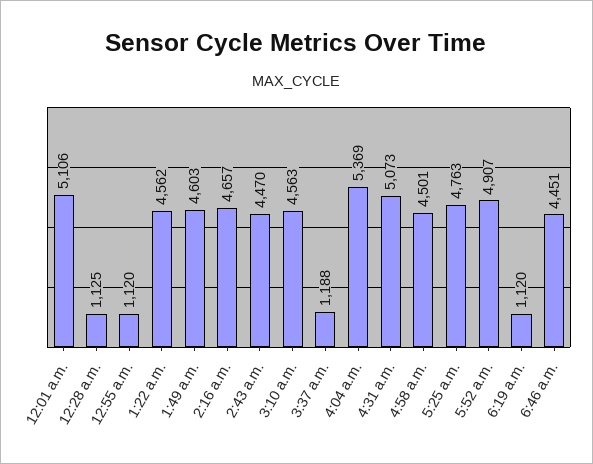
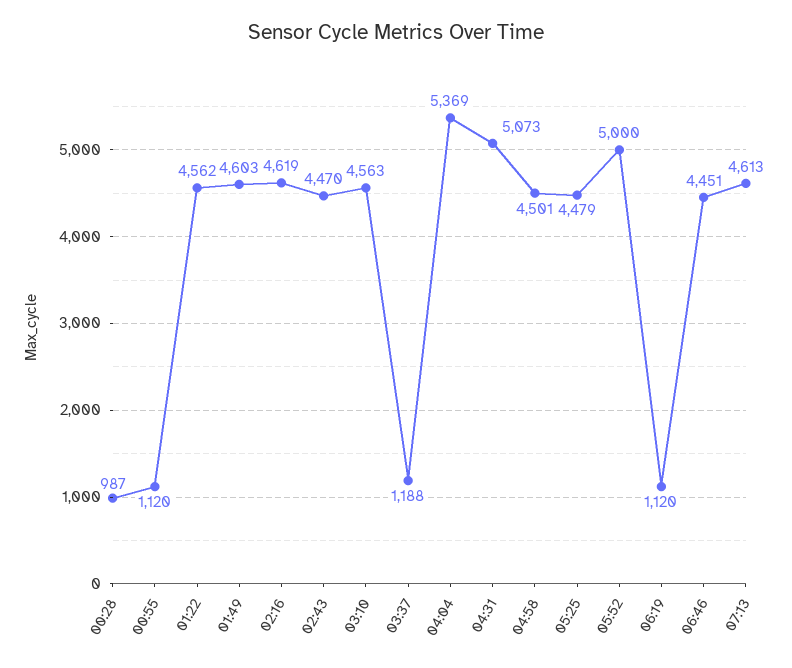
12:01 a.m.: 5106 -> none
12:28 a.m.: 1125 -> 987
2:16 a.m.: 4657 -> 4619
5:25 a.m.: 4763 -> 4479
5:52 a.m.: 4907 -> 5000
07:13: none -> 4613

